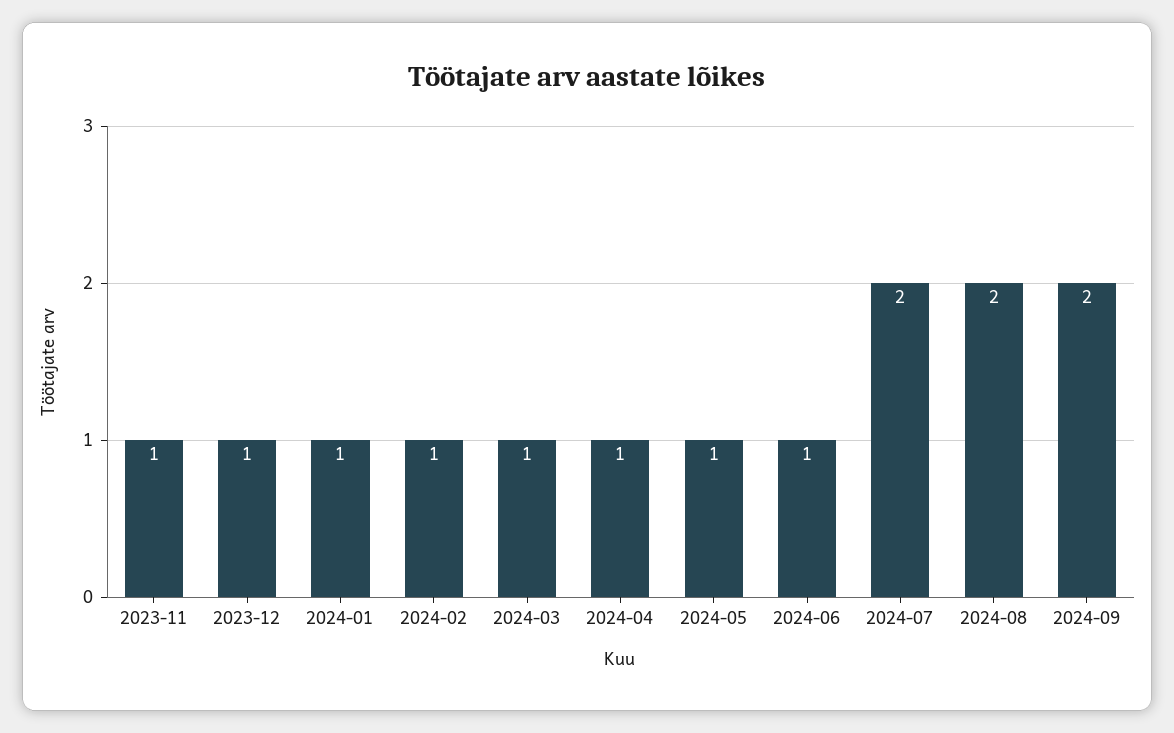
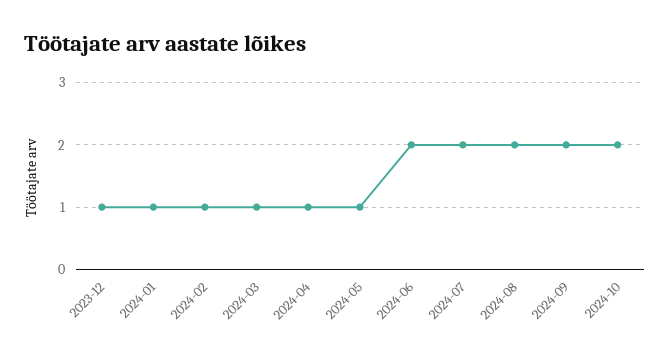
2023-11: 1 -> none
2024-06: 1 -> 2
2024-10: none -> 2

